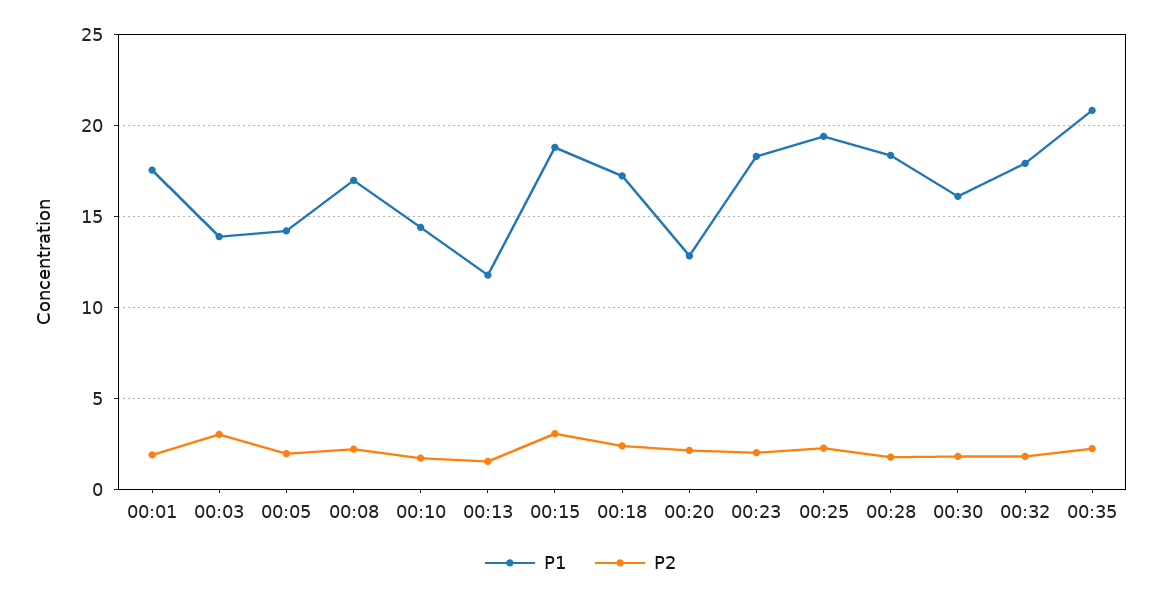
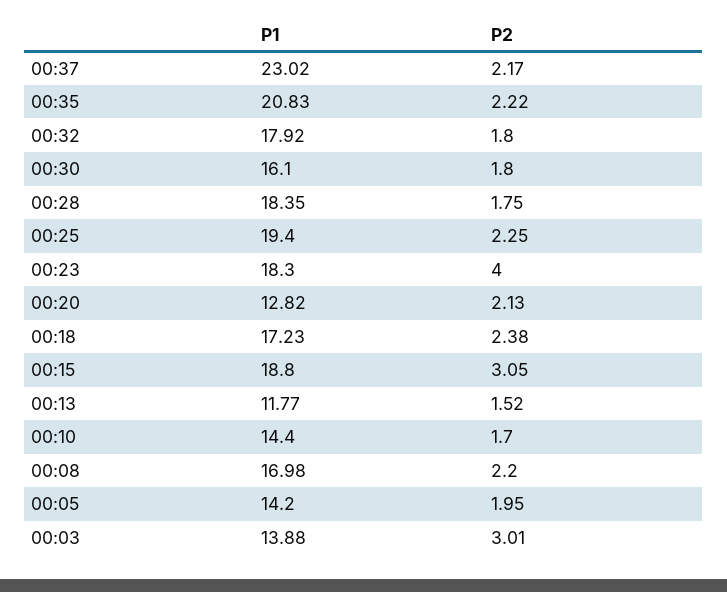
P1, 00:01: 17.5 -> none
P2, 00:01: 2 -> none
P2, 00:23: 2 -> 4
P1, 00:37: none -> 23.02
P2, 00:37: none -> 2.17

